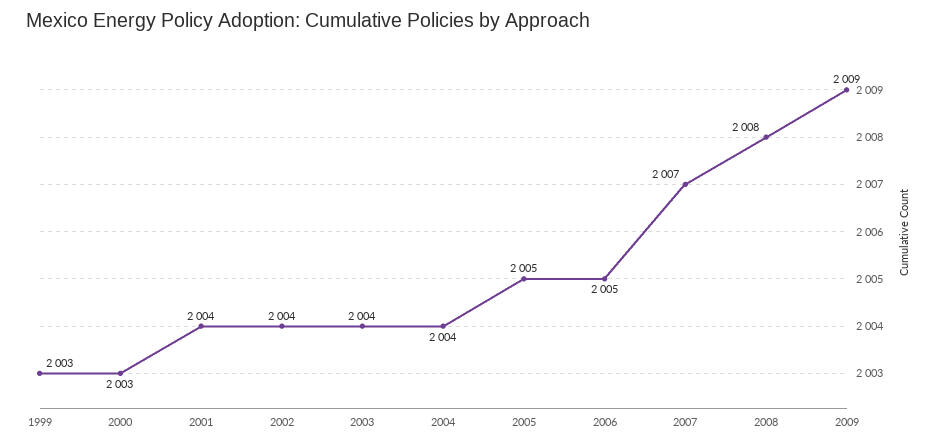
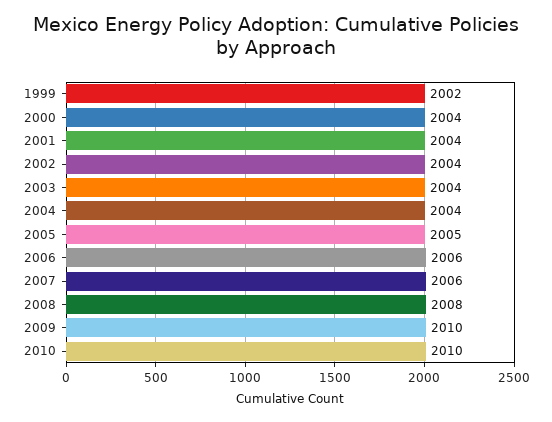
1999: 2003 -> 2002
2000: 2003 -> 2004
2006: 2005 -> 2006
2007: 2007 -> 2006
2009: 2009 -> 2010
2010: none -> 2010

